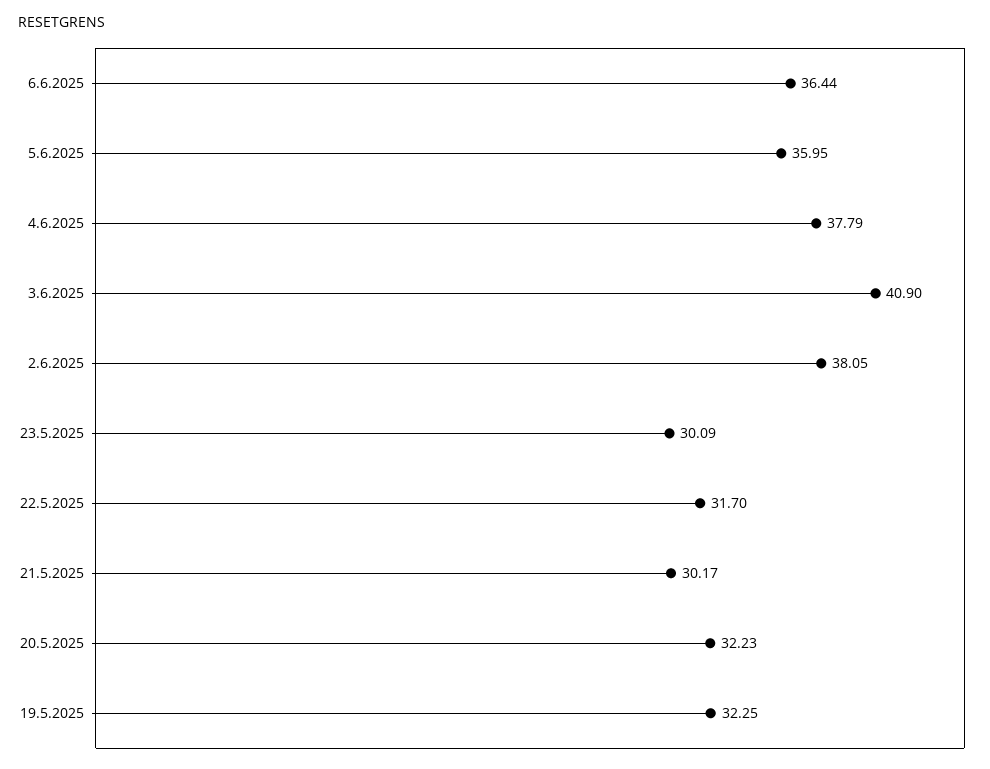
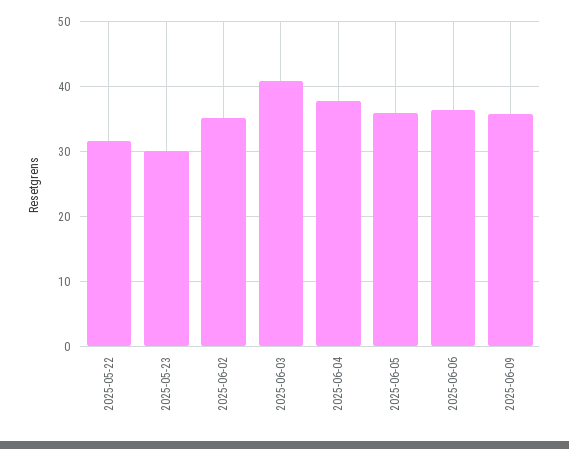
2.6.2025: 38.05 -> 35
21.5.2025: 30.17 -> none
20.5.2025: 32.23 -> none
19.5.2025: 32.25 -> none
2025-06-09: none -> 36

